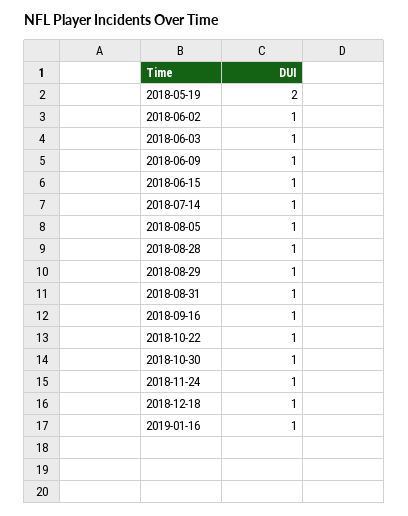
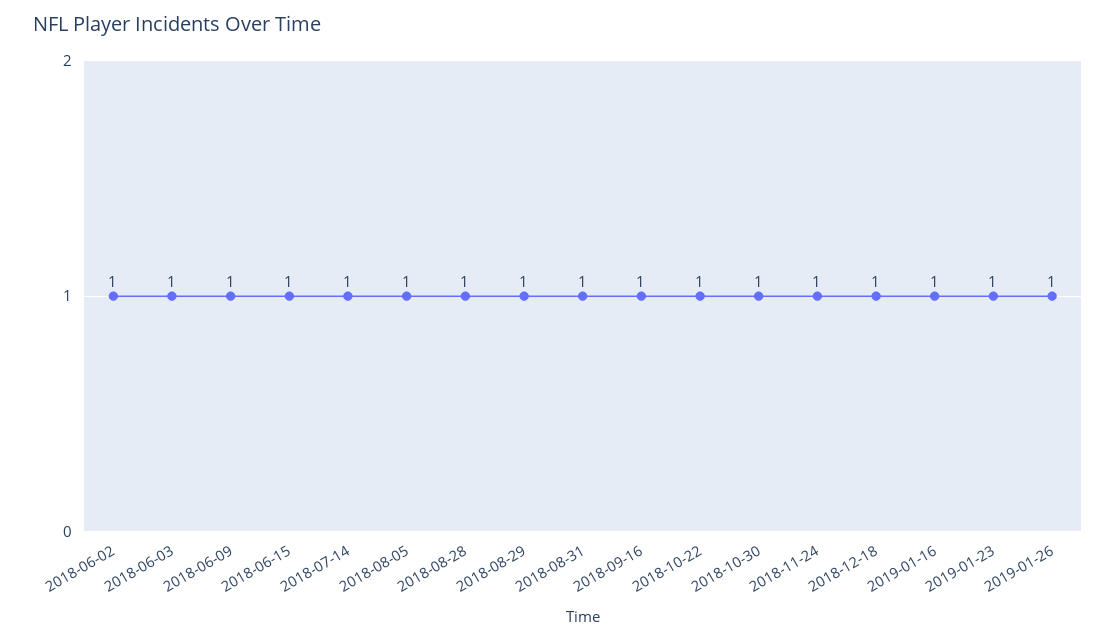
2018-05-19: 2 -> none
2019-01-23: none -> 1
2019-01-26: none -> 1

